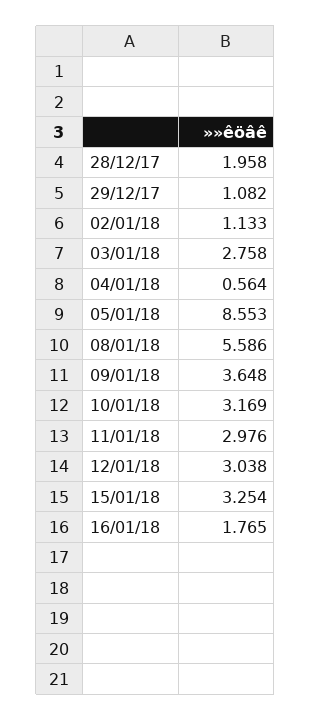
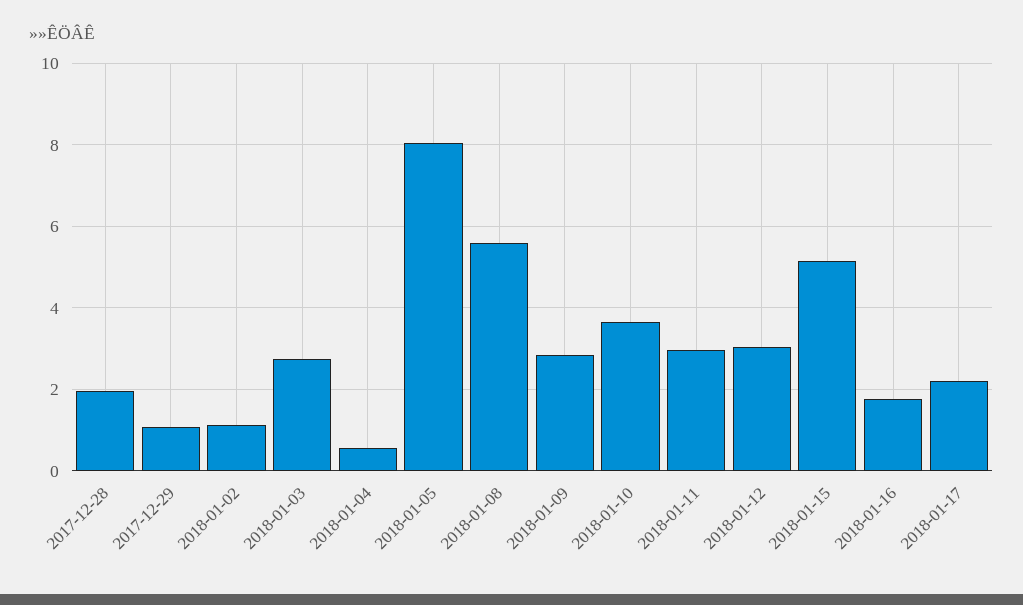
05/01/18: 8.553 -> 8
09/01/18: 3.648 -> 2.8
10/01/18: 3.169 -> 3.6
15/01/18: 3.254 -> 5.2
2018-01-17: none -> 2.2

